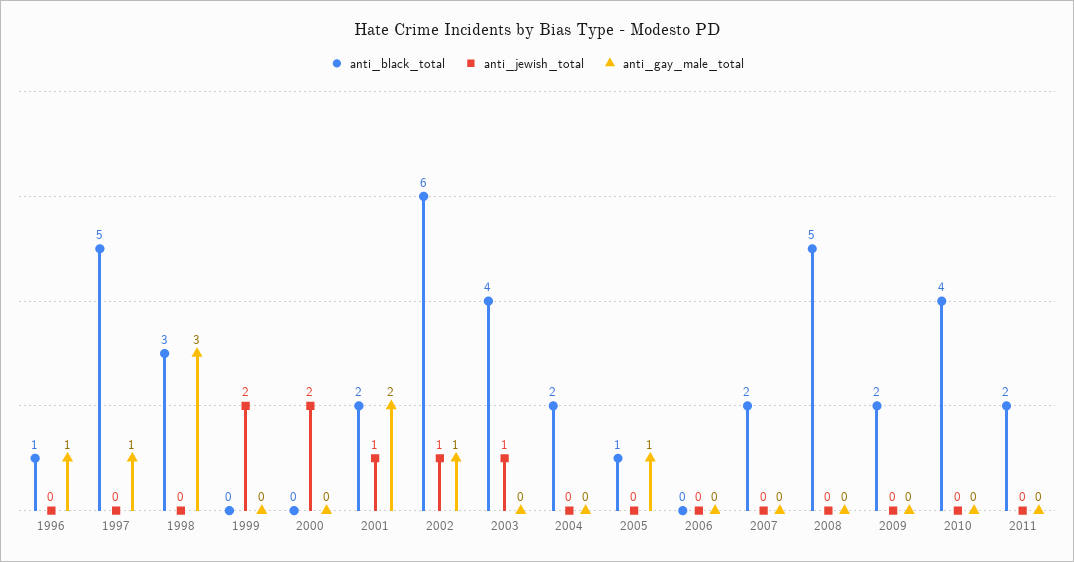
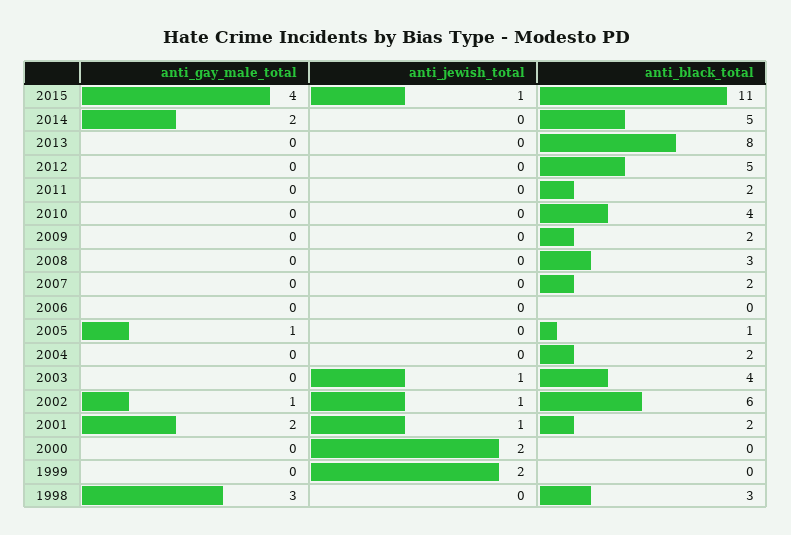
anti_black_total, 1996: 1 -> none
anti_jewish_total, 1996: 0 -> none
anti_gay_male_total, 1996: 1 -> none
anti_black_total, 1997: 5 -> none
anti_jewish_total, 1997: 0 -> none
anti_gay_male_total, 1997: 1 -> none
anti_black_total, 2008: 5 -> 3
anti_gay_male_total, 2015: none -> 4
anti_jewish_total, 2015: none -> 1
anti_black_total, 2015: none -> 11
anti_gay_male_total, 2014: none -> 2
anti_jewish_total, 2014: none -> 0
anti_black_total, 2014: none -> 5
anti_gay_male_total, 2013: none -> 0
anti_jewish_total, 2013: none -> 0
anti_black_total, 2013: none -> 8
anti_gay_male_total, 2012: none -> 0
anti_jewish_total, 2012: none -> 0
anti_black_total, 2012: none -> 5

